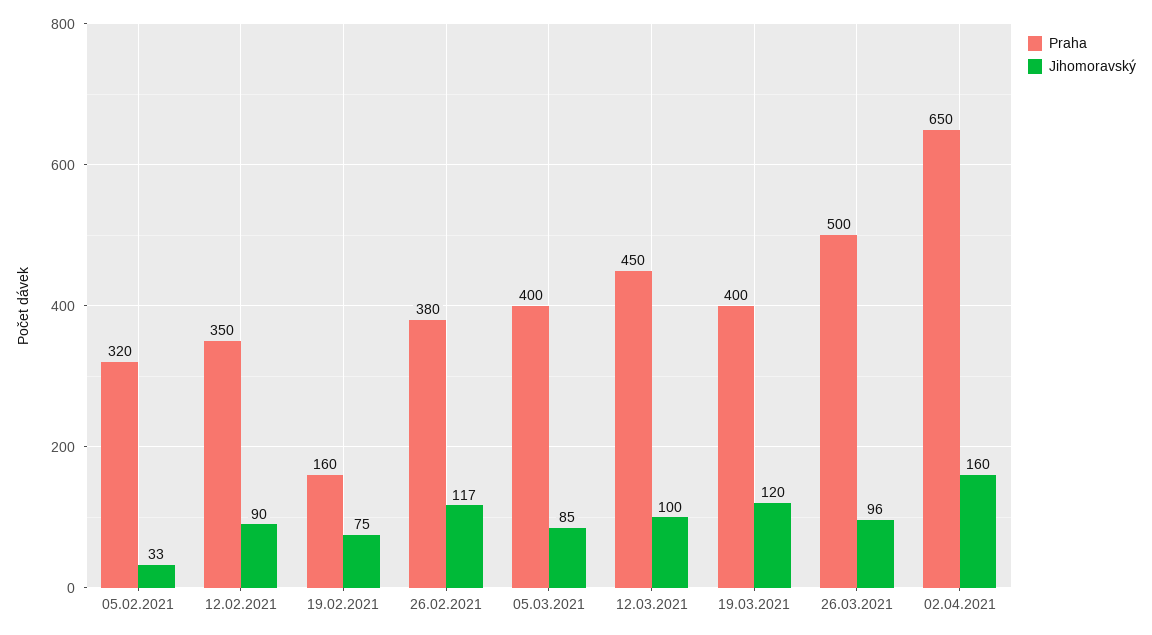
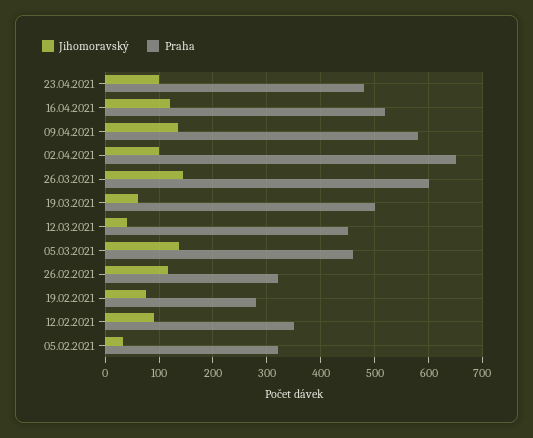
Praha, 19.02.2021: 160 -> 280
Praha, 26.02.2021: 380 -> 320
Praha, 05.03.2021: 400 -> 460
Jihomoravský, 05.03.2021: 85 -> 140
Jihomoravský, 12.03.2021: 100 -> 40
Praha, 19.03.2021: 400 -> 500
Jihomoravský, 19.03.2021: 120 -> 60
Praha, 26.03.2021: 500 -> 600
Jihomoravský, 26.03.2021: 96 -> 140
Jihomoravský, 02.04.2021: 160 -> 100
Jihomoravský, 23.04.2021: none -> 100
Praha, 23.04.2021: none -> 480
Jihomoravský, 16.04.2021: none -> 120
Praha, 16.04.2021: none -> 520
Jihomoravský, 09.04.2021: none -> 140
Praha, 09.04.2021: none -> 580

